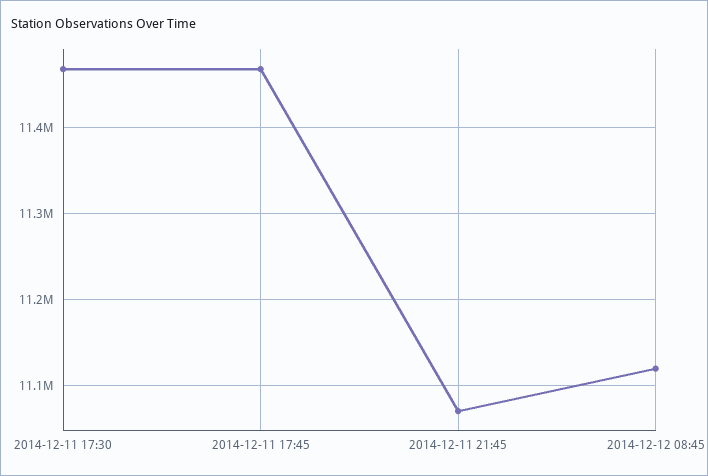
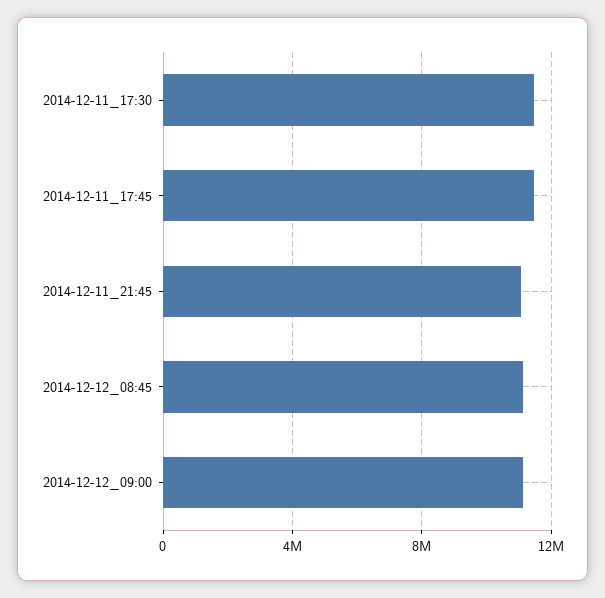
2014-12-12_09:00: none -> 11000000

